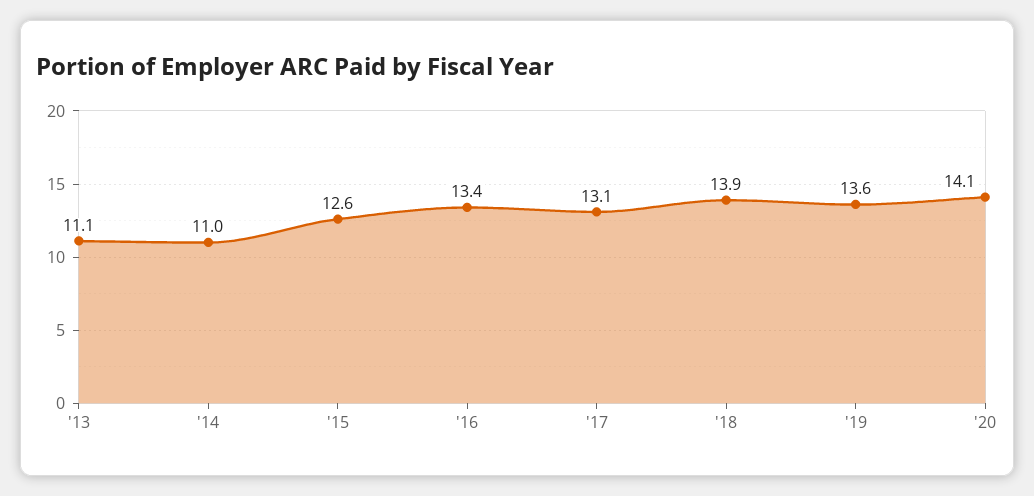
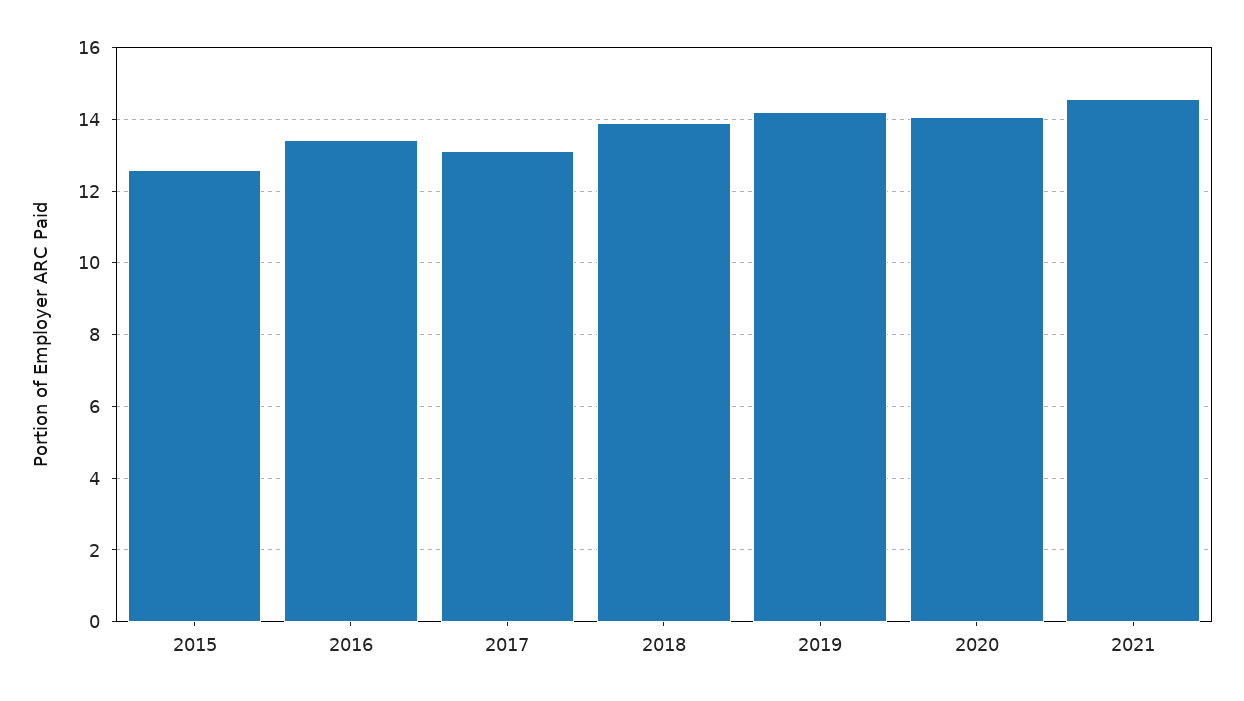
'13: 11.1 -> none
'14: 11 -> none
'19: 13.6 -> 14.2
2021: none -> 14.6

